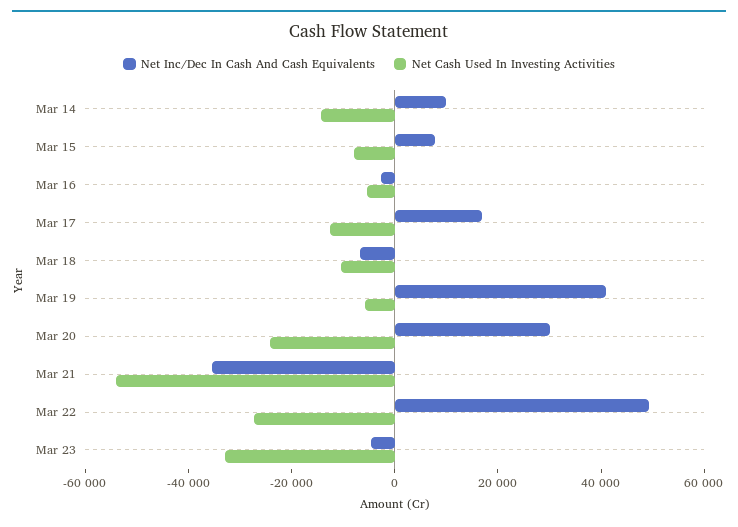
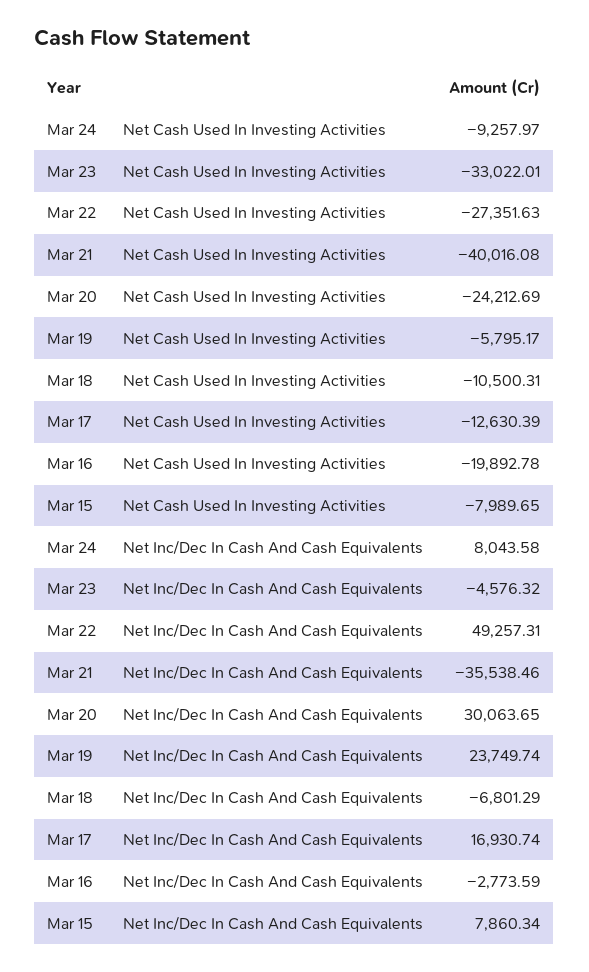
Net Inc/Dec In Cash And Cash Equivalents, Mar 14: 10000 -> none
Net Cash Used In Investing Activities, Mar 14: -15000 -> none
Net Cash Used In Investing Activities, Mar 16: -5000 -> -19892.78
Net Inc/Dec In Cash And Cash Equivalents, Mar 19: 40000 -> 23749.74
Net Cash Used In Investing Activities, Mar 21: -55000 -> -40016.08
Net Cash Used In Investing Activities, Mar 24: none -> -9257.97
Net Inc/Dec In Cash And Cash Equivalents, Mar 24: none -> 8043.58

